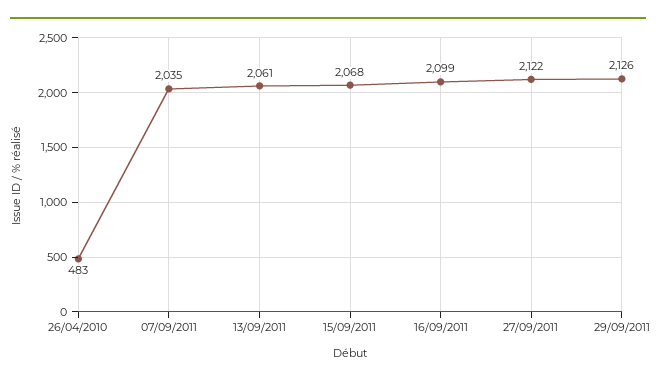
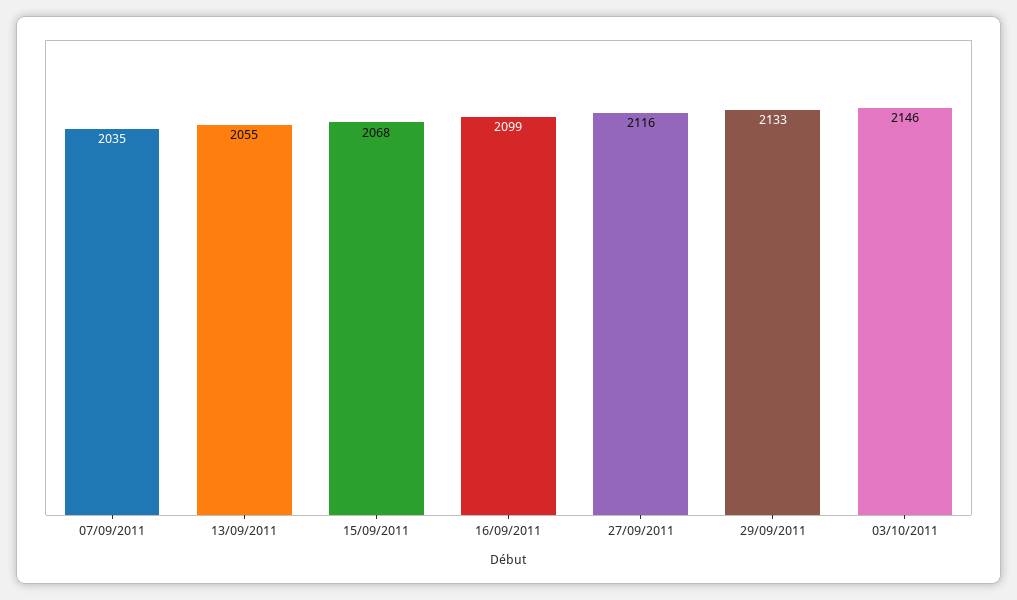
26/04/2010: 483 -> none
13/09/2011: 2061 -> 2055
27/09/2011: 2122 -> 2116
29/09/2011: 2126 -> 2133
03/10/2011: none -> 2146

